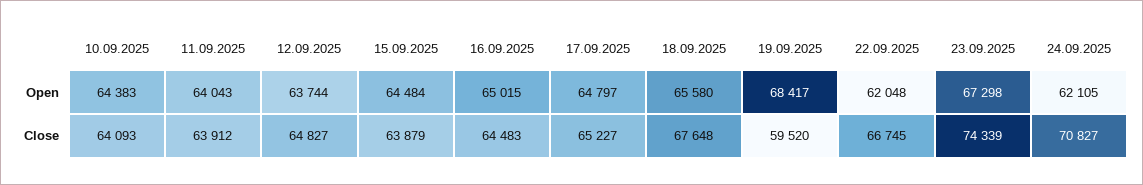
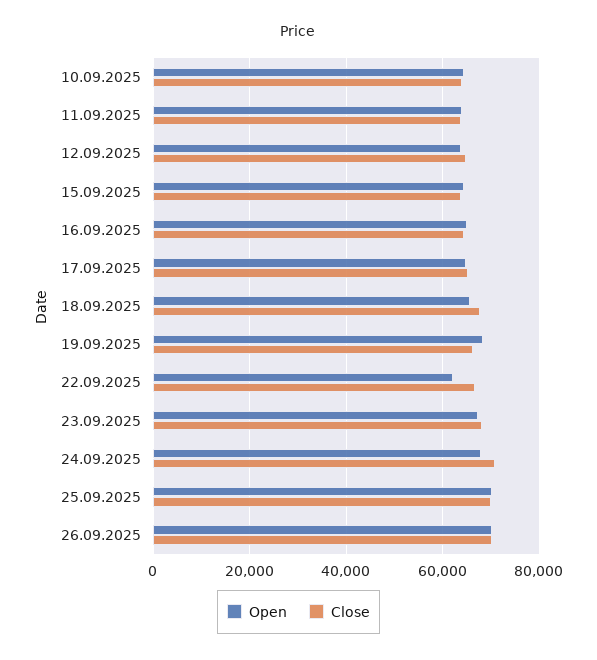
Open, 24.09.2025: 62105 -> 68000
Close, 19.09.2025: 59520 -> 66000
Close, 23.09.2025: 74339 -> 68000
Open, 25.09.2025: none -> 70000
Close, 25.09.2025: none -> 70000
Open, 26.09.2025: none -> 70000
Close, 26.09.2025: none -> 70000

